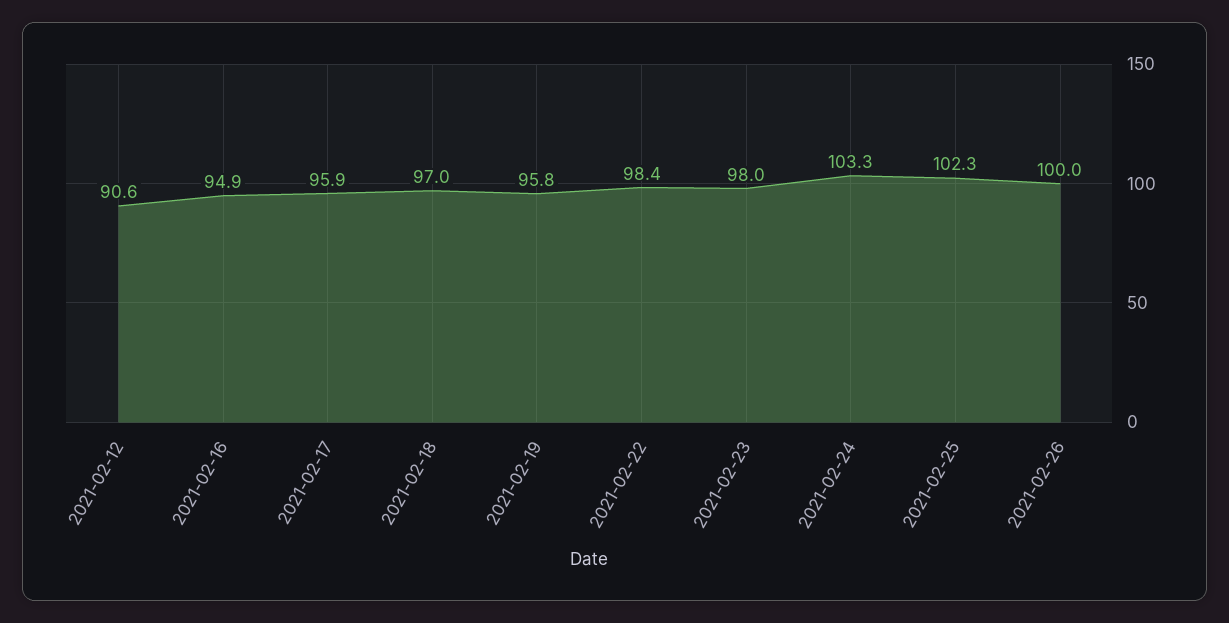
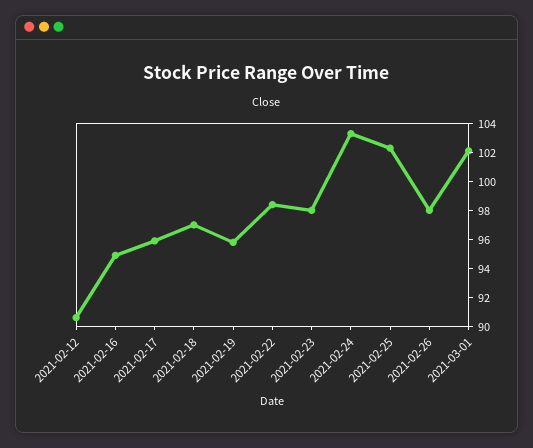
2021-02-26: 100 -> 98
2021-03-01: none -> 102

